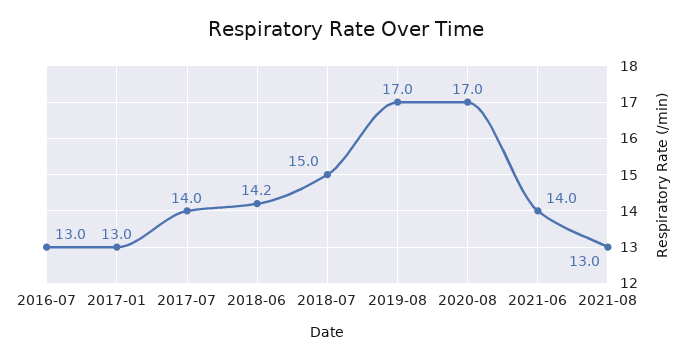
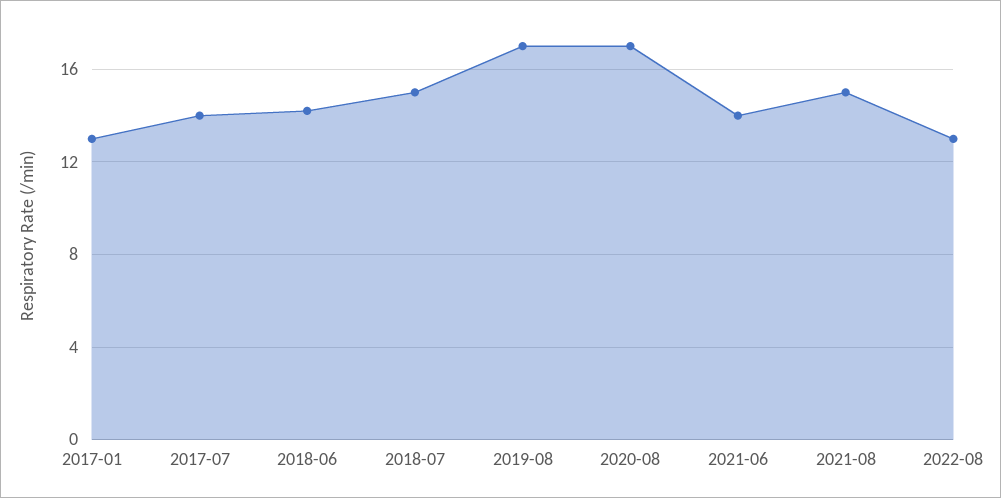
2016-07: 13 -> none
2021-08: 13 -> 15
2022-08: none -> 13

